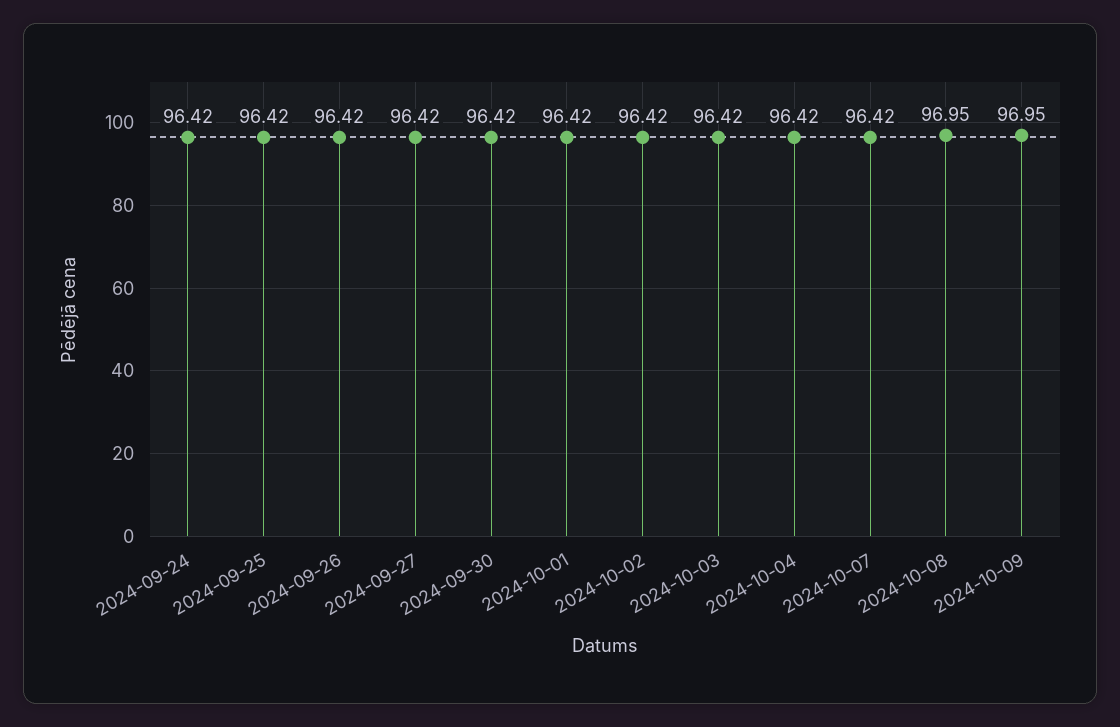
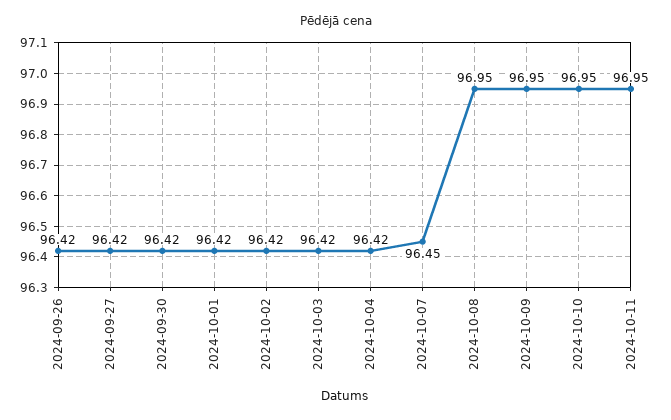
2024-09-24: 96.42 -> none
2024-09-25: 96.42 -> none
2024-10-07: 96.42 -> 96.45
2024-10-10: none -> 96.95
2024-10-11: none -> 96.95

